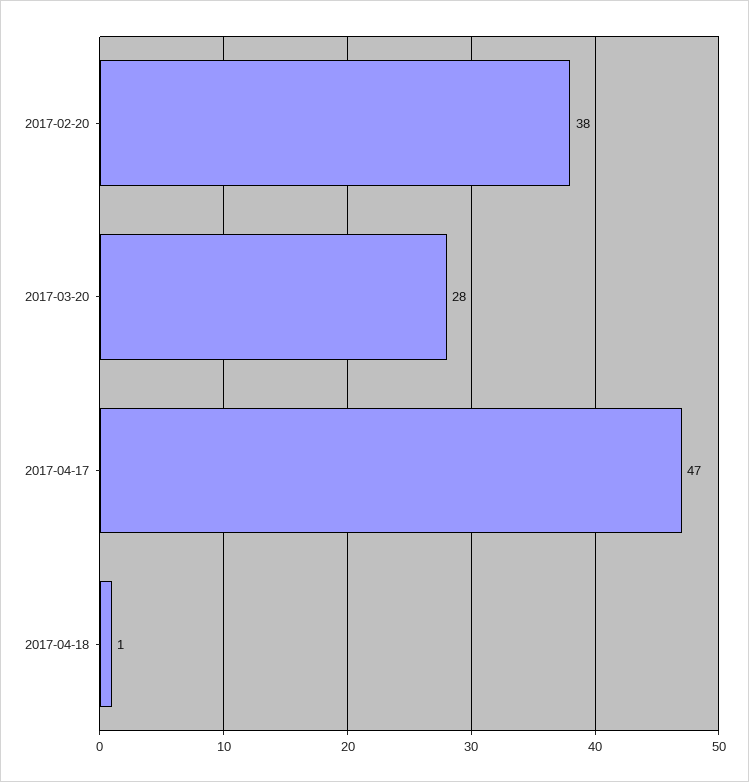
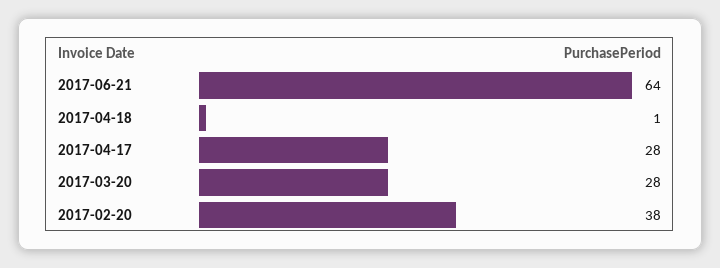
2017-04-17: 47 -> 28
2017-06-21: none -> 64

